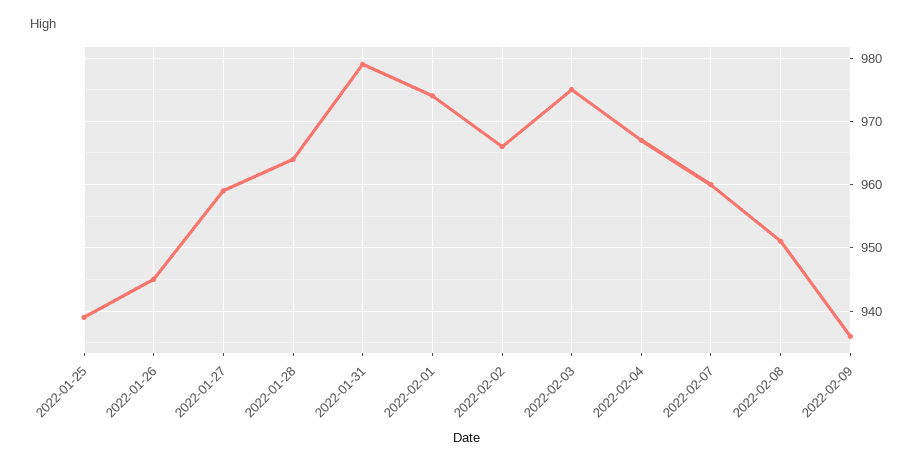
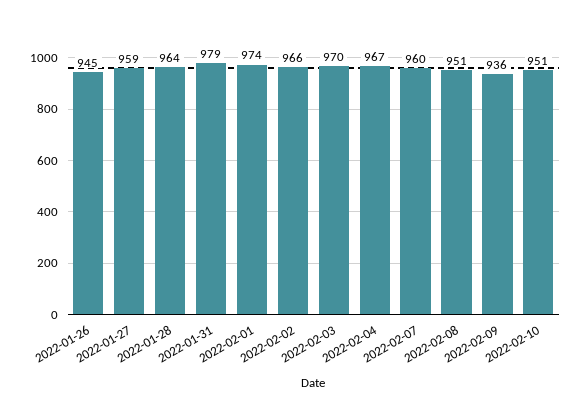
2022-01-25: 939 -> none
2022-02-03: 975 -> 970
2022-02-10: none -> 951

